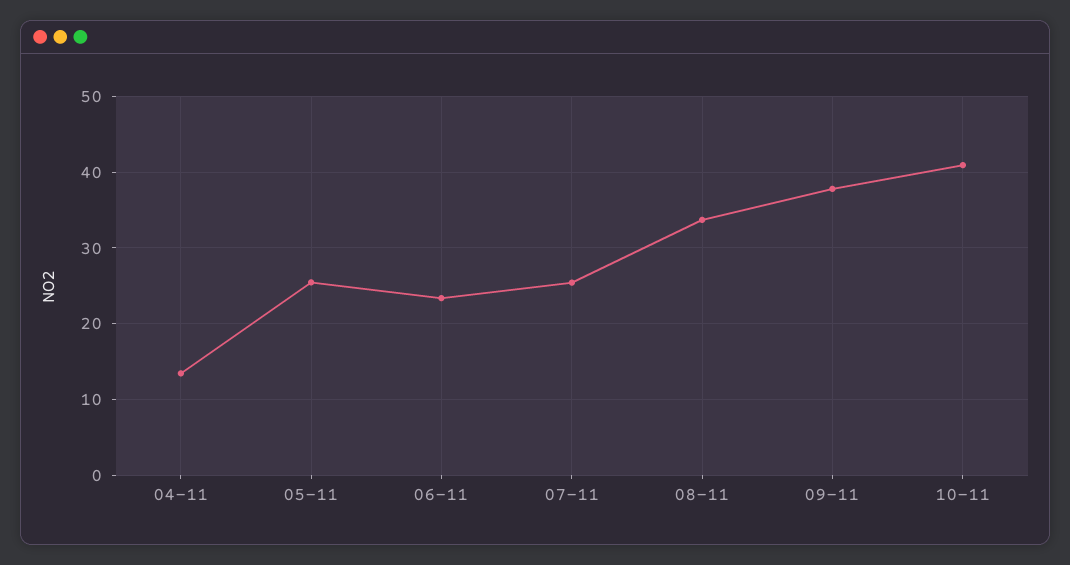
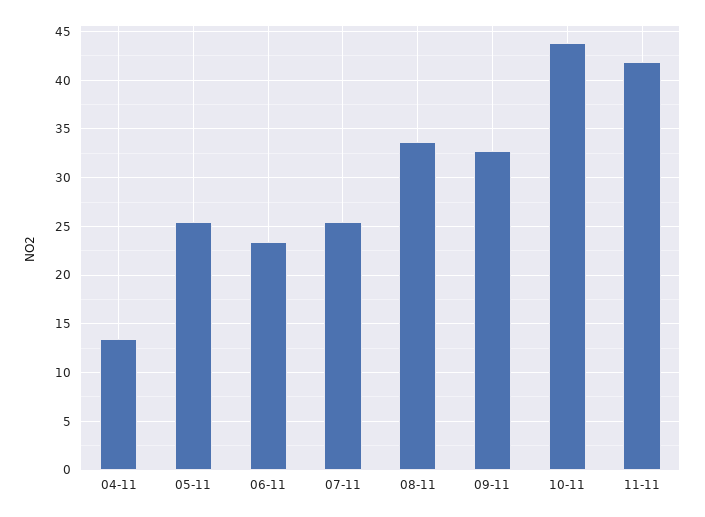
09-11: 38 -> 33
10-11: 41 -> 44
11-11: none -> 42

